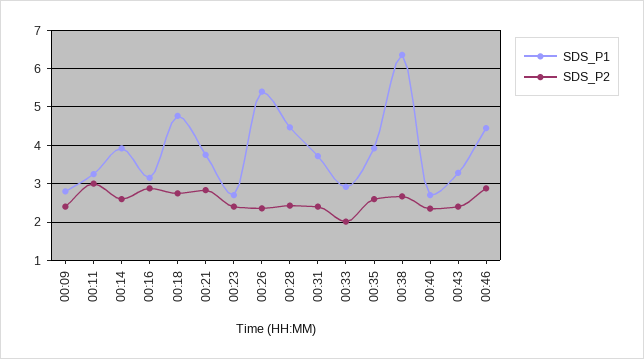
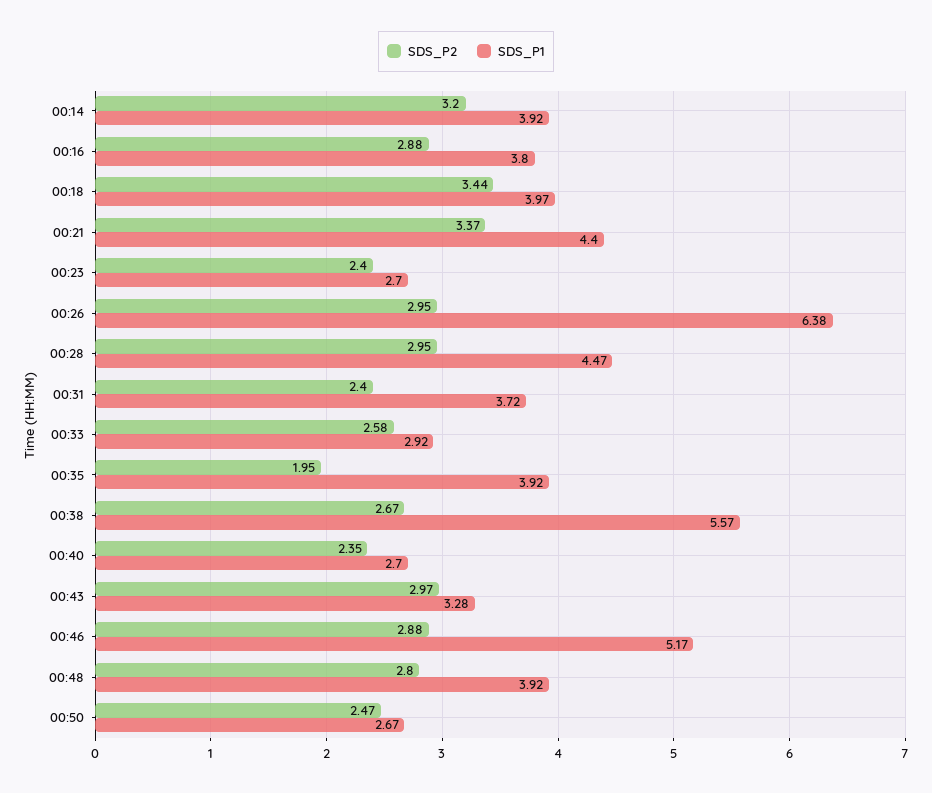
SDS_P1, 00:09: 2.8 -> none
SDS_P2, 00:09: 2.4 -> none
SDS_P1, 00:11: 3.2 -> none
SDS_P2, 00:11: 3 -> none
SDS_P2, 00:14: 2.6 -> 3.2
SDS_P1, 00:16: 3.2 -> 3.8
SDS_P1, 00:18: 4.8 -> 3.97
SDS_P2, 00:18: 2.8 -> 3.44
SDS_P1, 00:21: 3.8 -> 4.4
SDS_P2, 00:21: 2.8 -> 3.37
SDS_P1, 00:26: 5.4 -> 6.38
SDS_P2, 00:26: 2.4 -> 2.95
SDS_P2, 00:28: 2.4 -> 2.95
SDS_P2, 00:33: 2 -> 2.58
SDS_P2, 00:35: 2.6 -> 1.95
SDS_P1, 00:38: 6.4 -> 5.57
SDS_P2, 00:43: 2.4 -> 2.97
SDS_P1, 00:46: 4.4 -> 5.17
SDS_P2, 00:48: none -> 2.8
SDS_P1, 00:48: none -> 3.92
SDS_P2, 00:50: none -> 2.47
SDS_P1, 00:50: none -> 2.67

